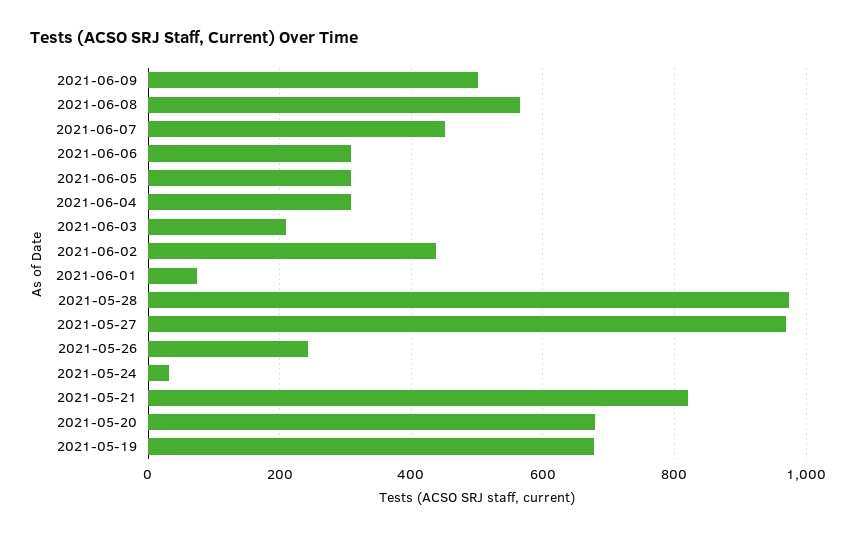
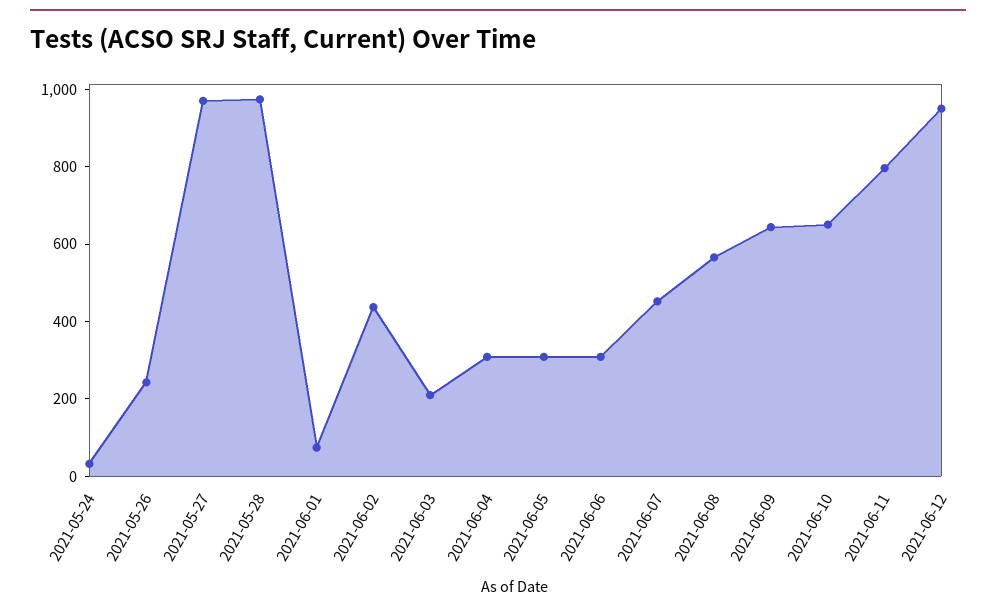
2021-06-09: 500 -> 650
2021-05-21: 820 -> none
2021-05-20: 680 -> none
2021-05-19: 680 -> none
2021-06-10: none -> 650
2021-06-11: none -> 800
2021-06-12: none -> 950

